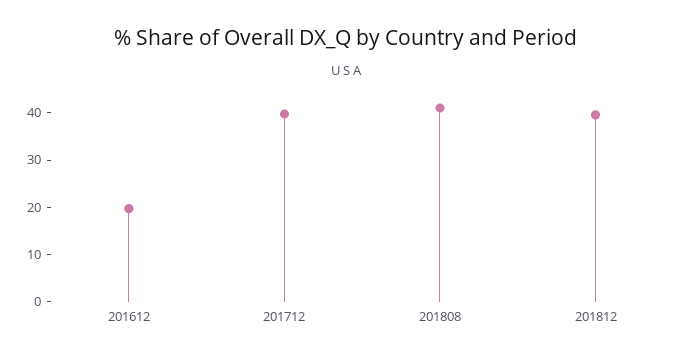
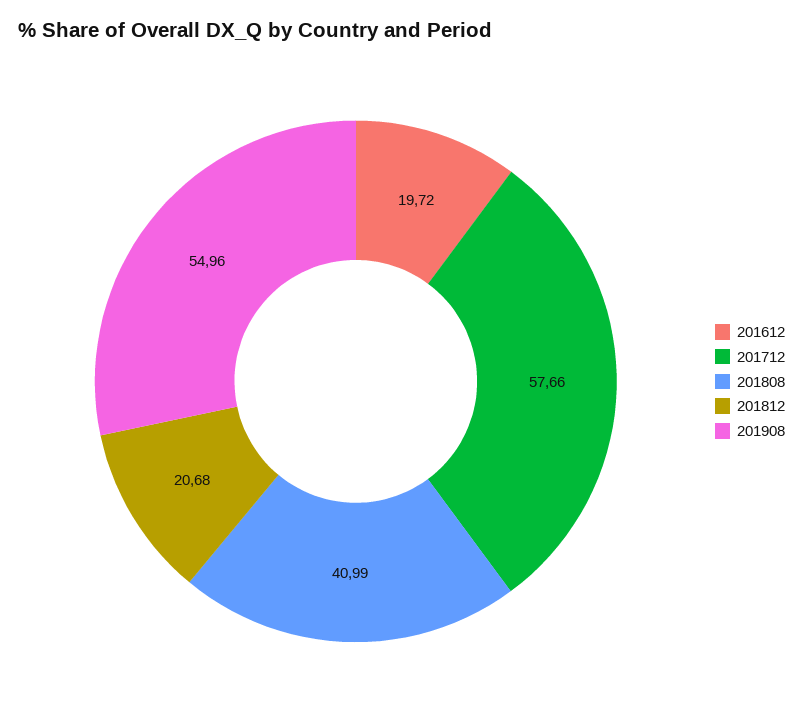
201712: 40 -> 57.66
201812: 40 -> 20.68
201908: none -> 54.96

